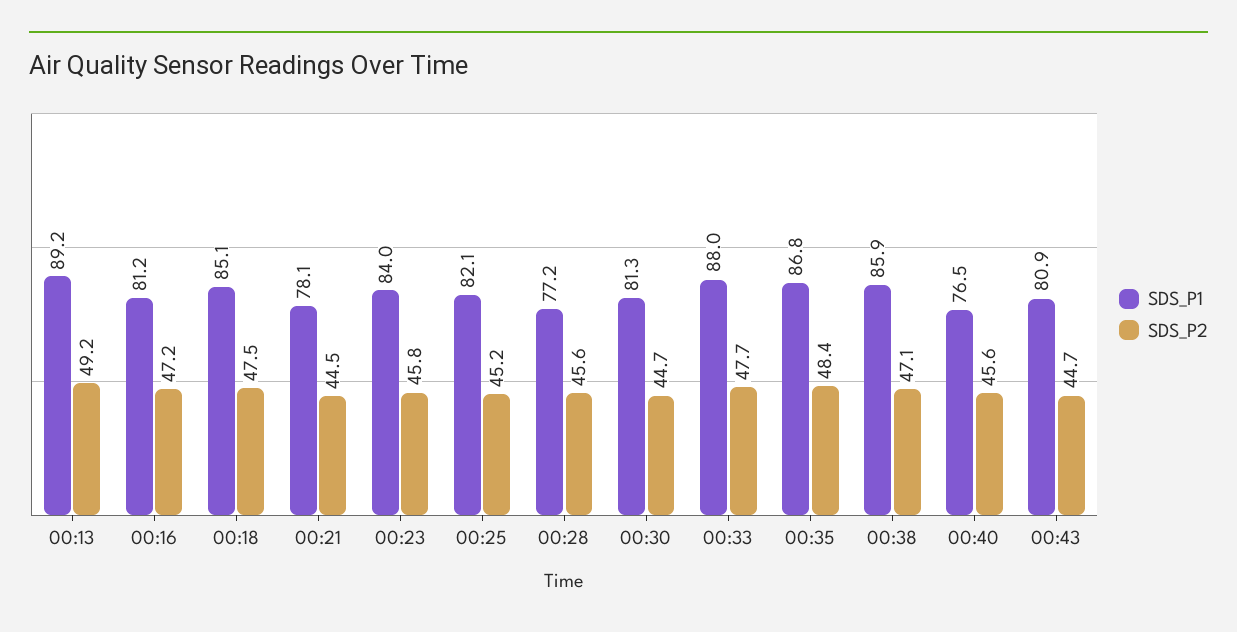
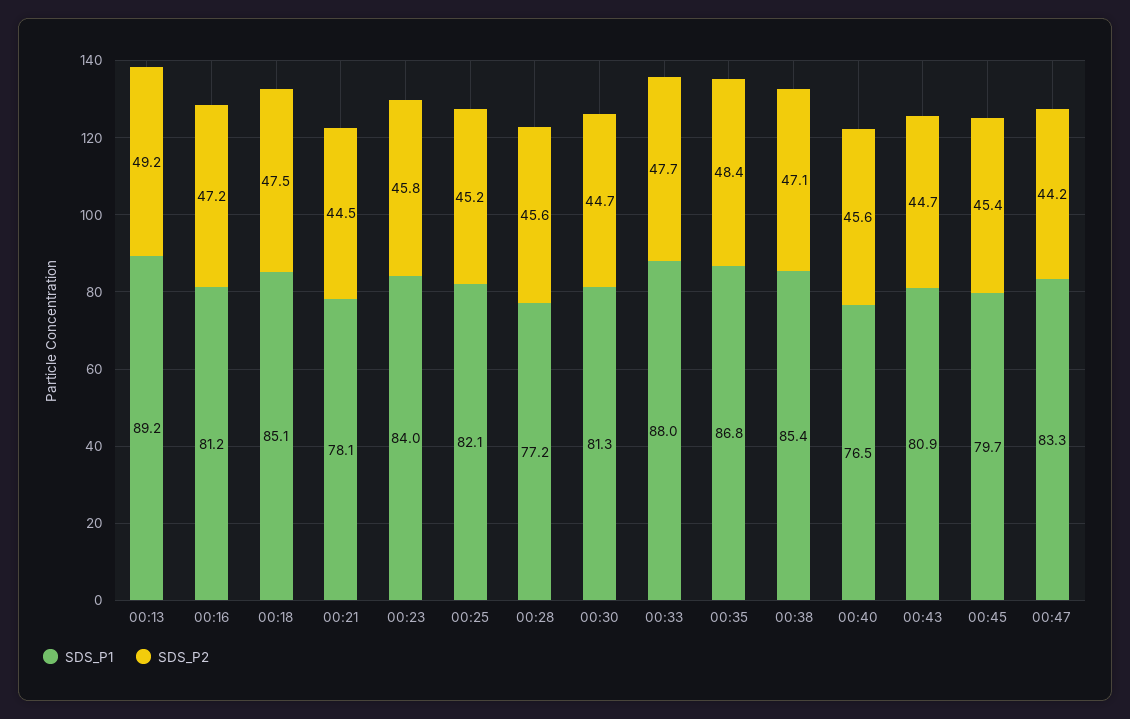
SDS_P1, 00:38: 85.9 -> 85.4
SDS_P1, 00:45: none -> 79.7
SDS_P2, 00:45: none -> 45.4
SDS_P1, 00:47: none -> 83.3
SDS_P2, 00:47: none -> 44.2

